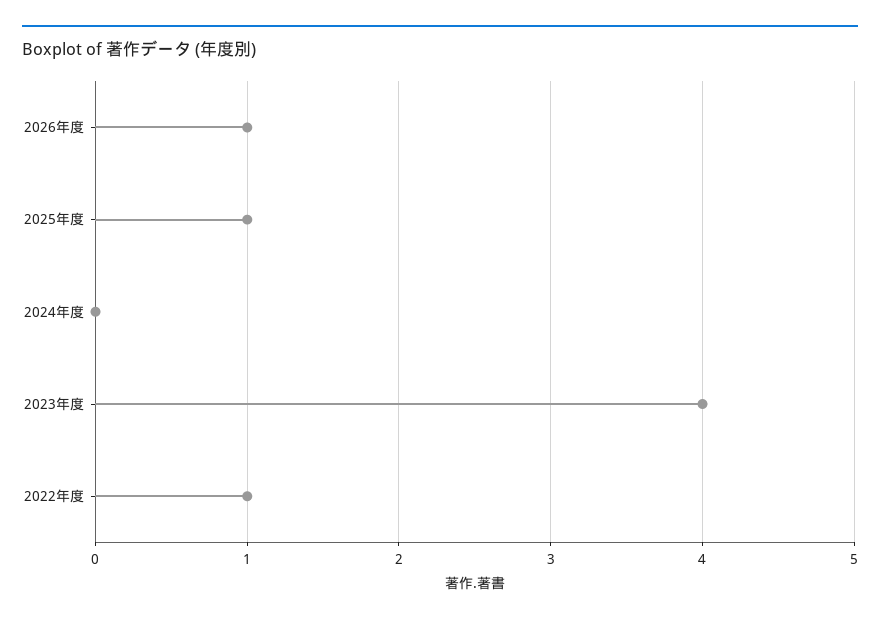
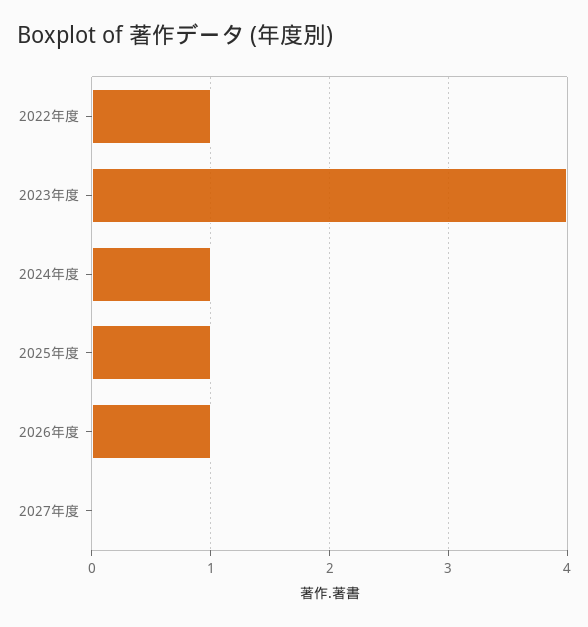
2024年度: 0 -> 1
2027年度: none -> 0

